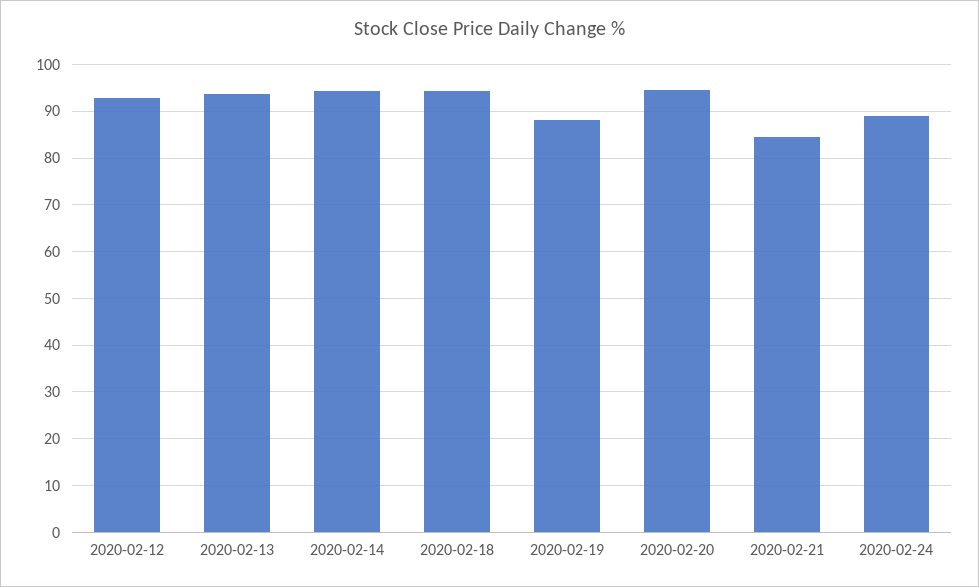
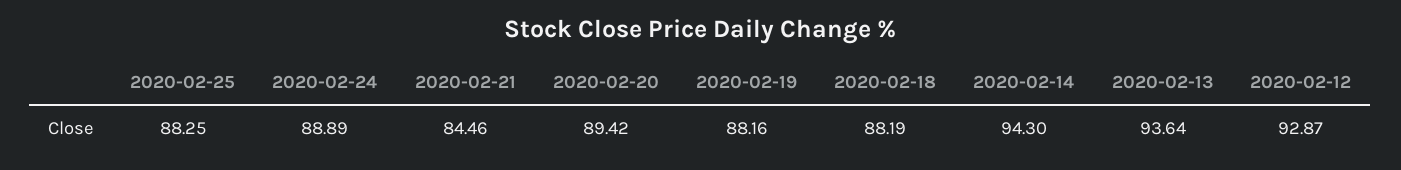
2020-02-18: 94 -> 88.19
2020-02-20: 94 -> 89.42
2020-02-25: none -> 88.25

